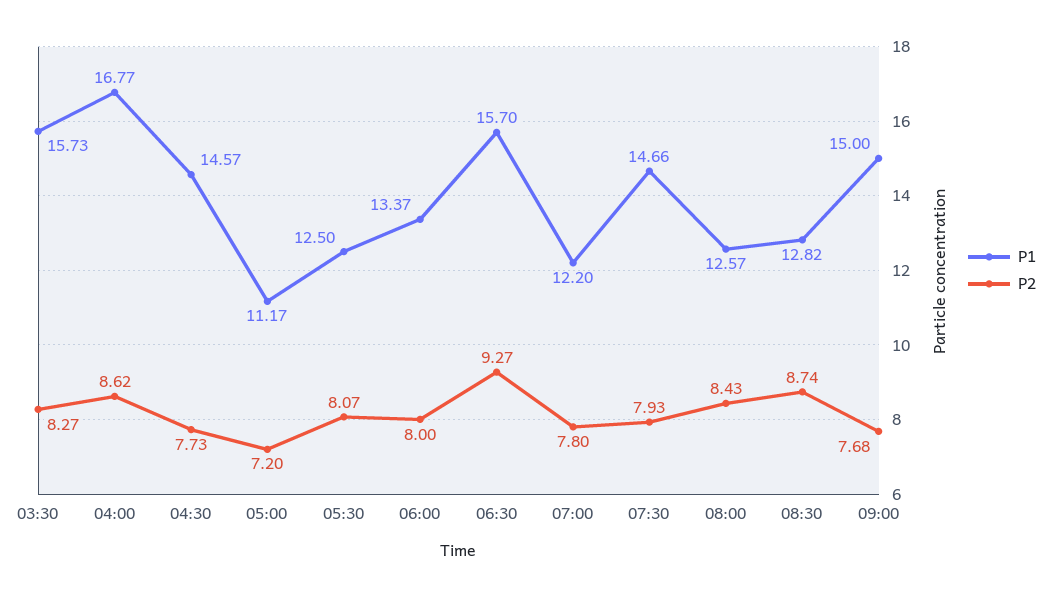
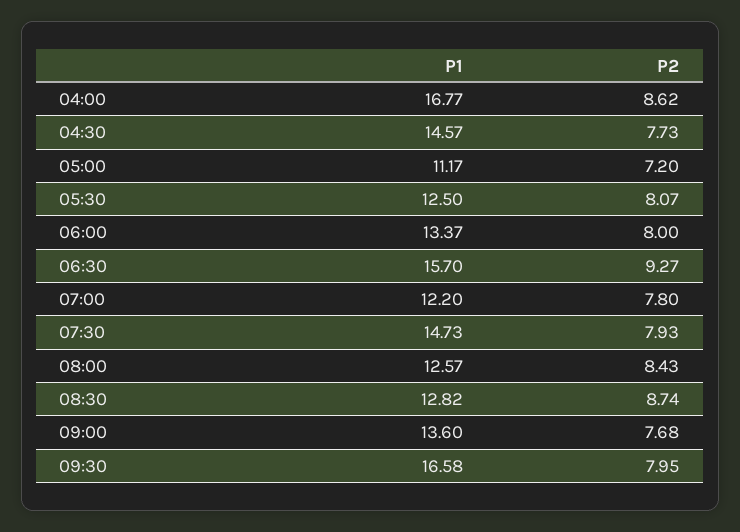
P1, 03:30: 15.73 -> none
P2, 03:30: 8.27 -> none
P1, 07:30: 14.66 -> 14.73
P1, 09:00: 15 -> 13.6
P1, 09:30: none -> 16.58
P2, 09:30: none -> 7.95

